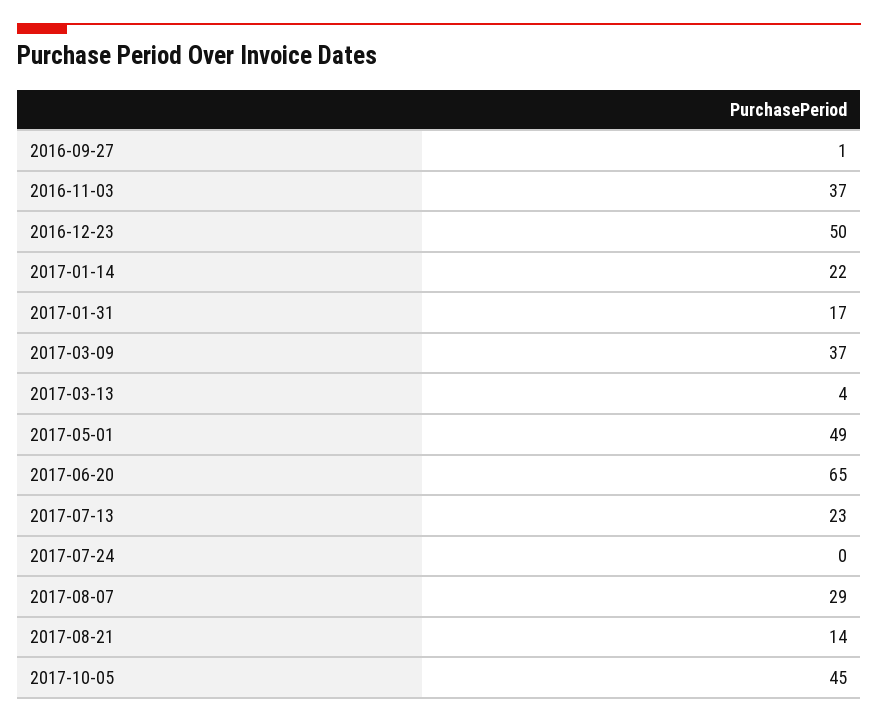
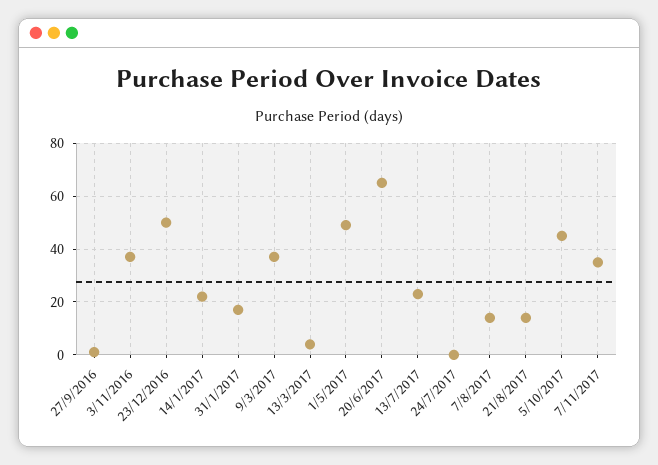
2017-08-07: 29 -> 15
7/11/2017: none -> 35

